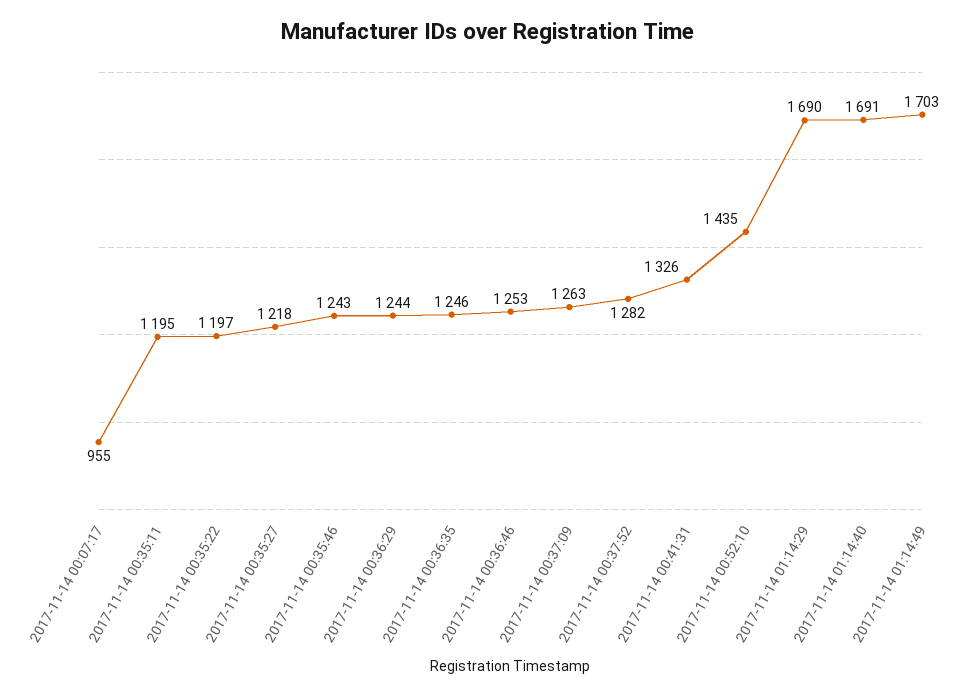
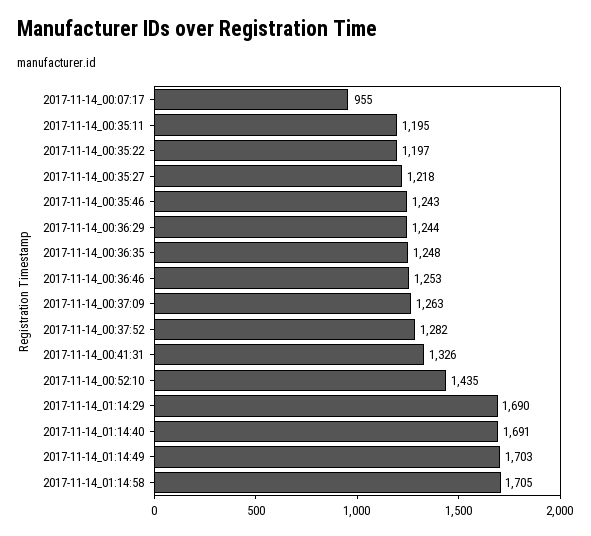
2017-11-14 00:36:35: 1246 -> 1248
2017-11-14_01:14:58: none -> 1705

